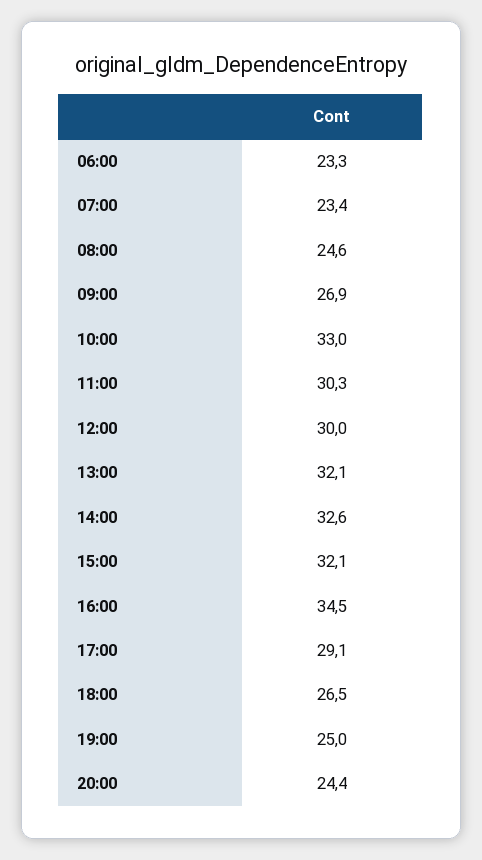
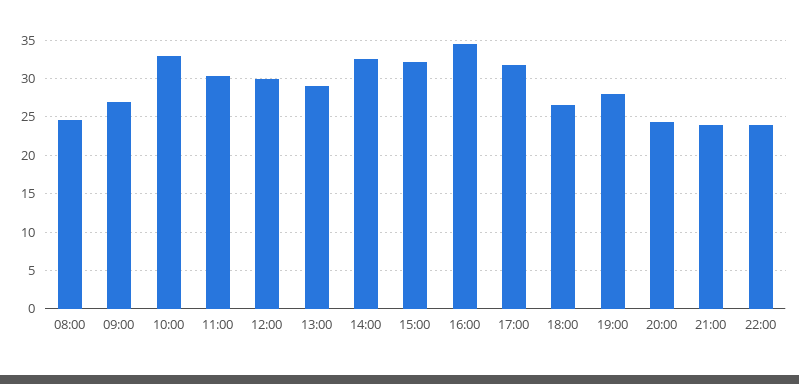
06:00: 23.3 -> none
07:00: 23.4 -> none
13:00: 32.1 -> 29
17:00: 29.1 -> 32
19:00: 25 -> 28
21:00: none -> 24
22:00: none -> 24

